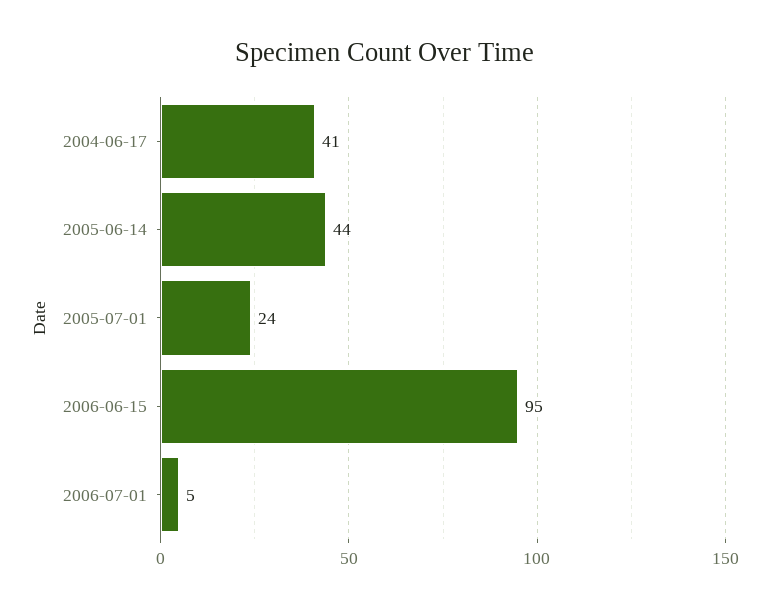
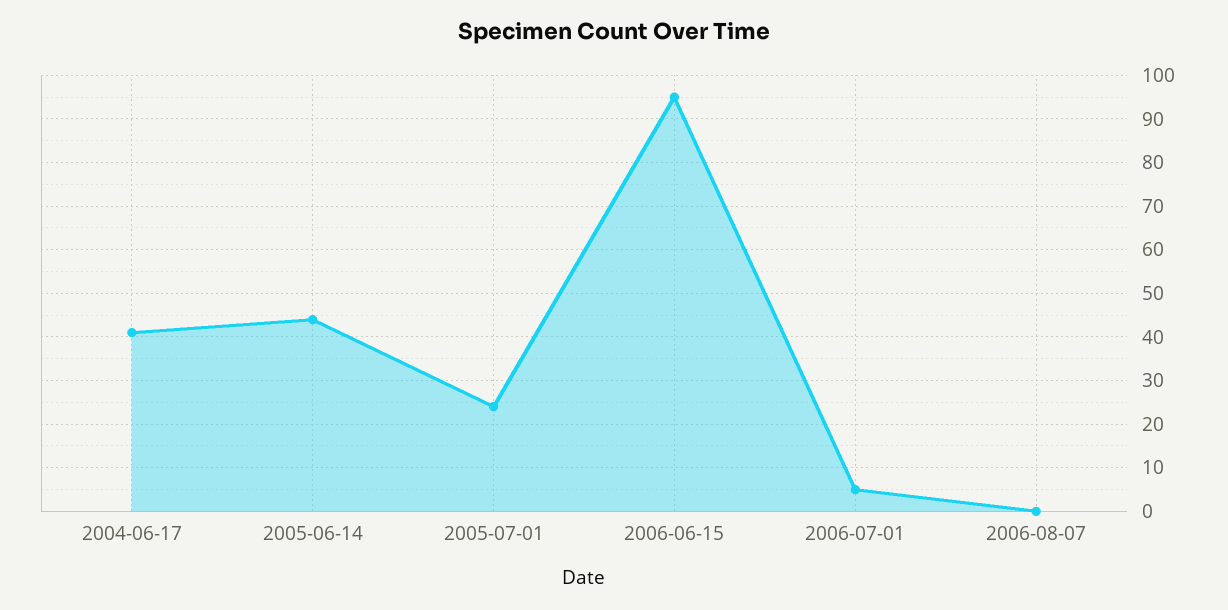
2006-08-07: none -> 0

